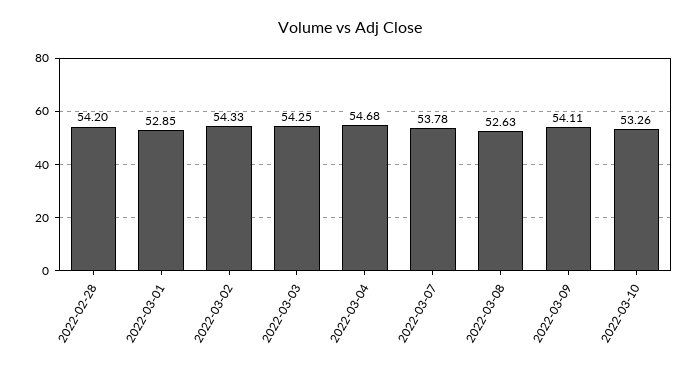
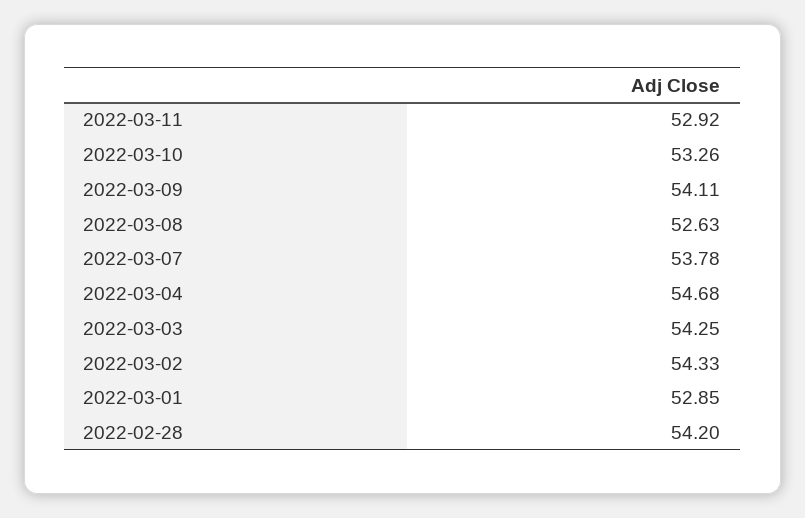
2022-03-11: none -> 52.92

